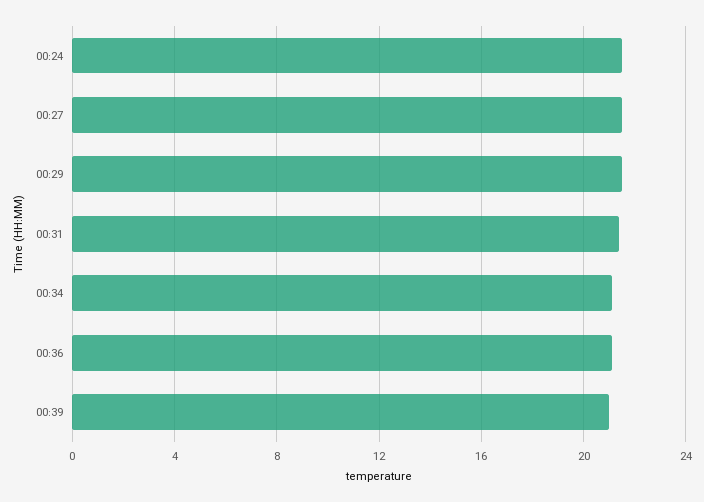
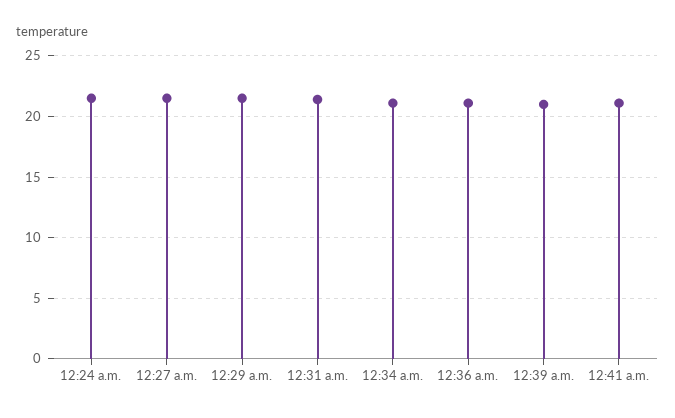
12:41 a.m.: none -> 21

